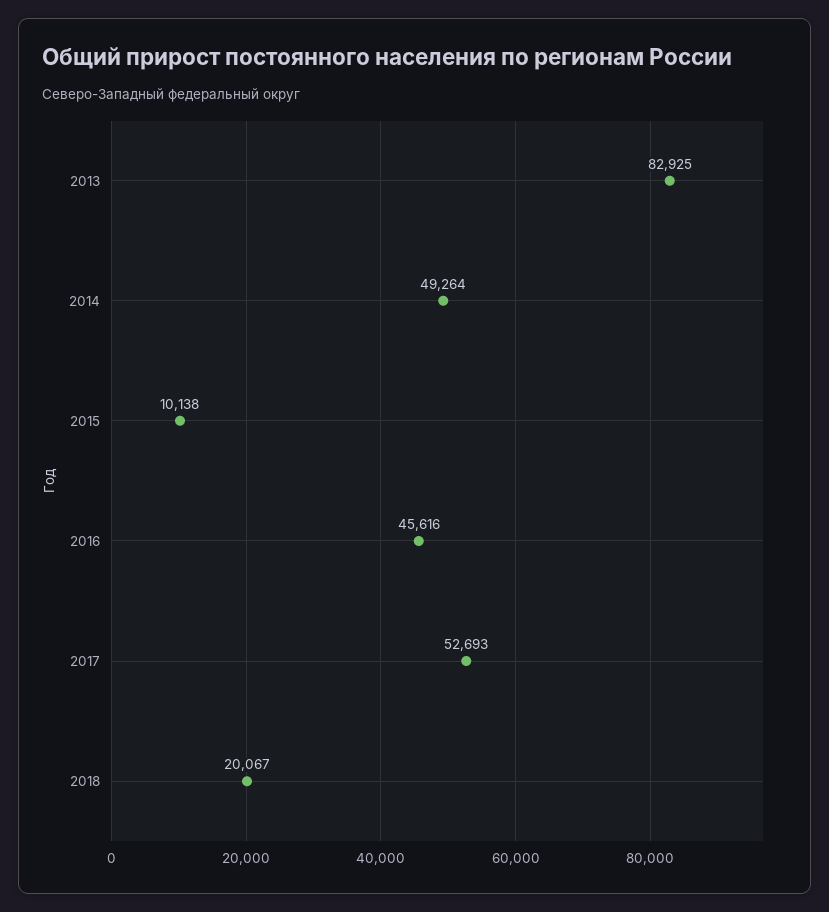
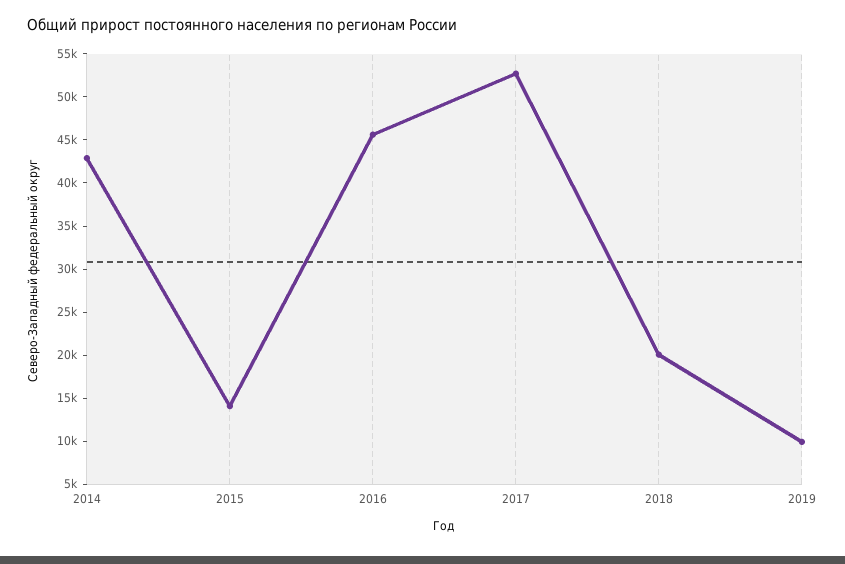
2013: 82925 -> none
2014: 49264 -> 43000
2015: 10138 -> 14000
2019: none -> 10000

